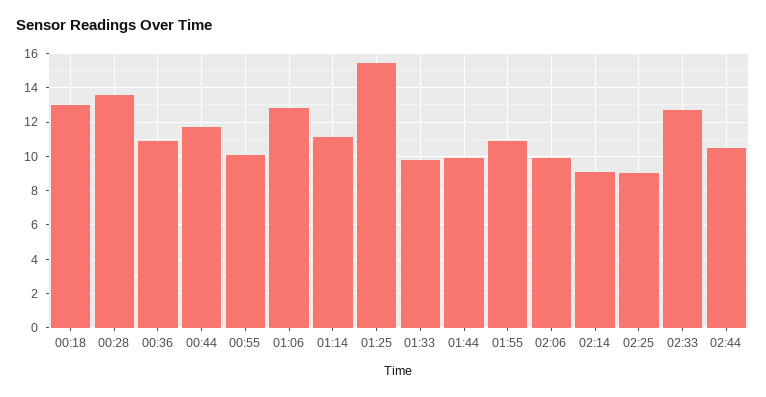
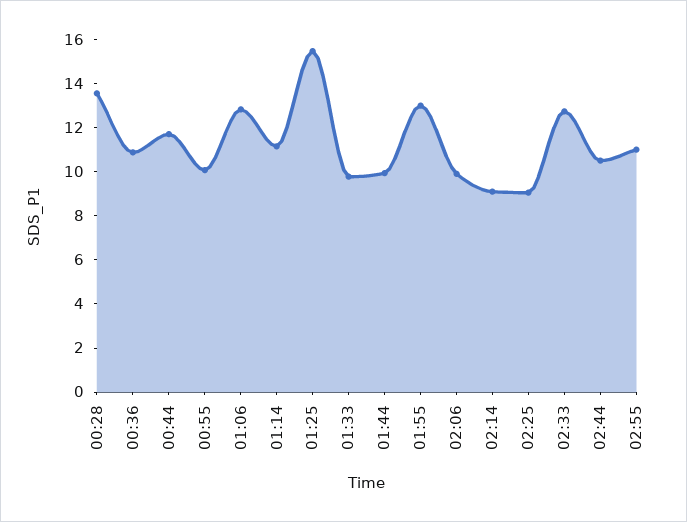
00:18: 13 -> none
01:55: 11 -> 13
02:55: none -> 11

